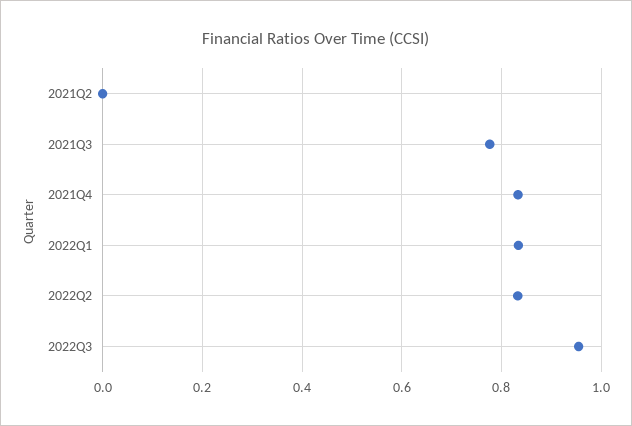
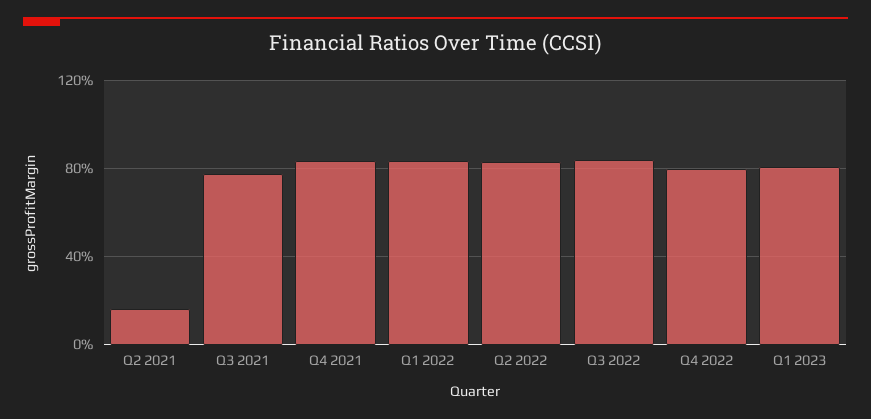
2021Q2: 0 -> 0.15
2022Q3: 0.96 -> 0.85
Q4 2022: none -> 0.8
Q1 2023: none -> 0.8

